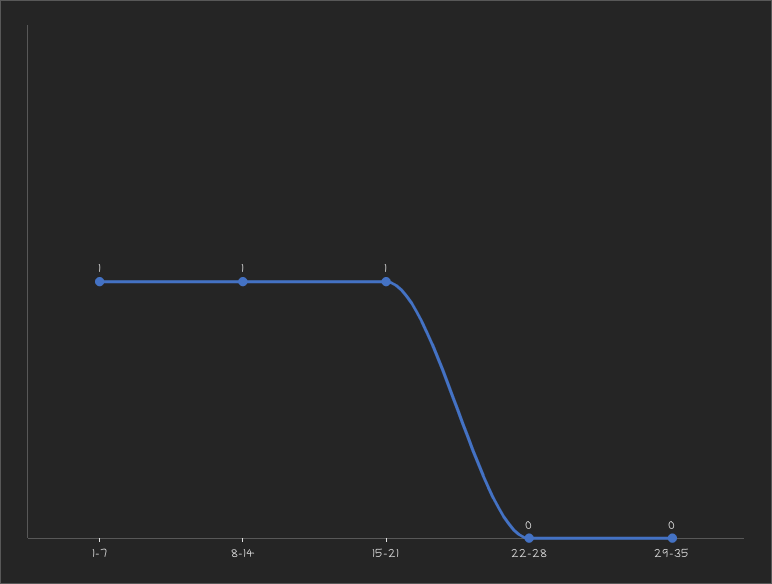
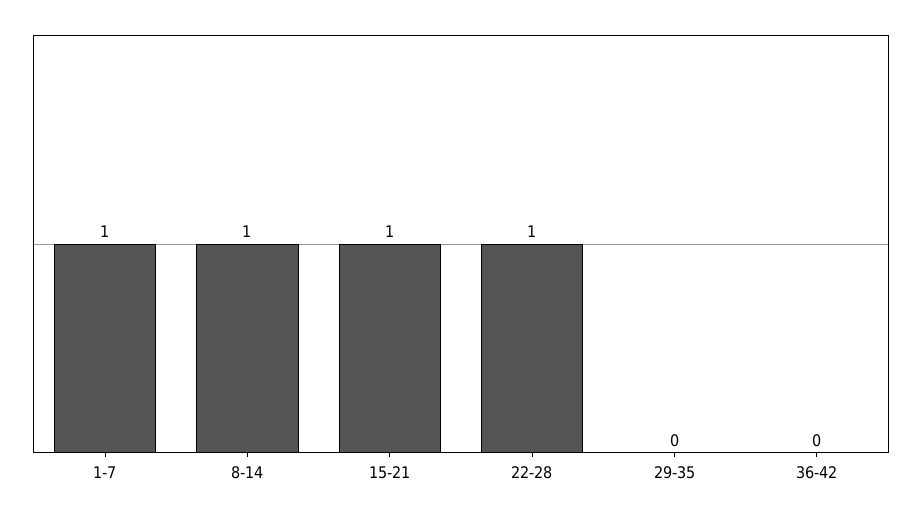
22-28: 0 -> 1
36-42: none -> 0

